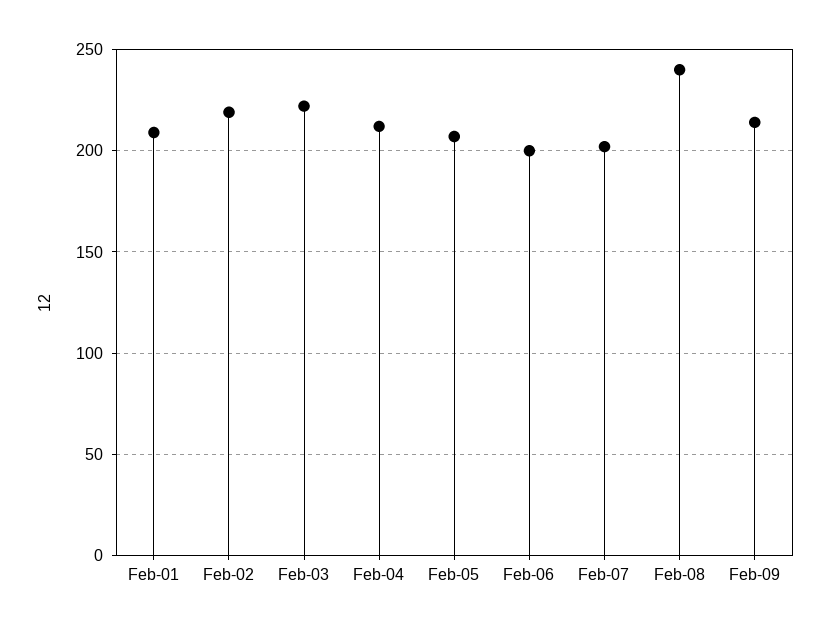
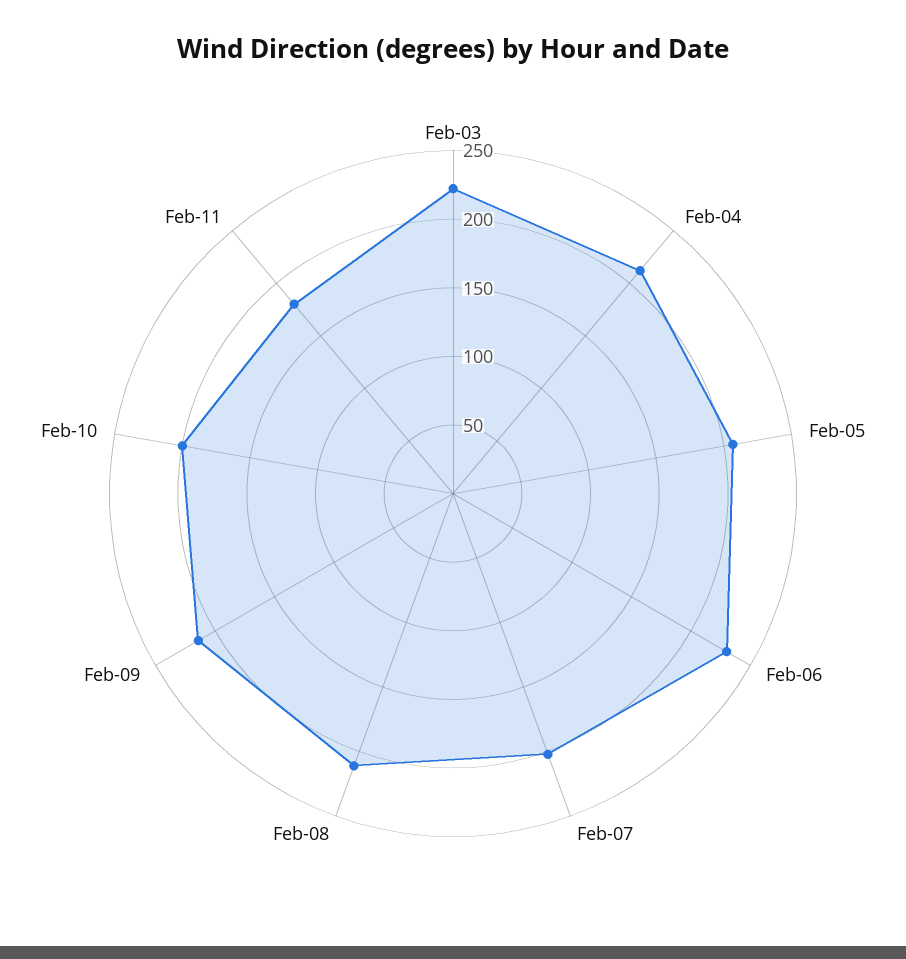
Feb-01: 210 -> none
Feb-02: 220 -> none
Feb-06: 200 -> 230
Feb-08: 240 -> 210
Feb-10: none -> 200
Feb-11: none -> 180

